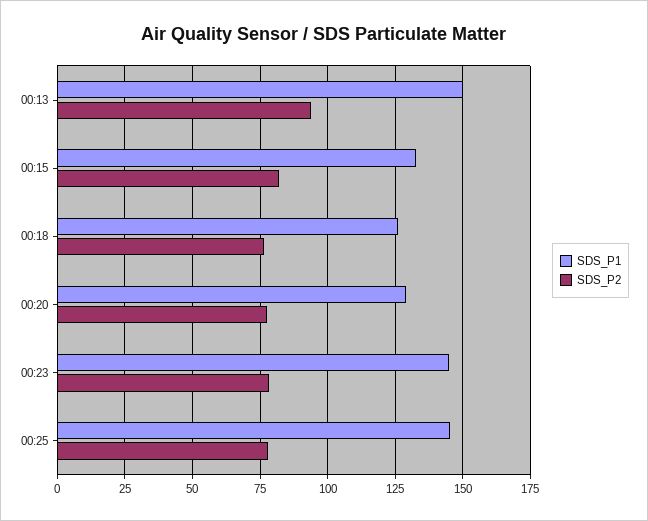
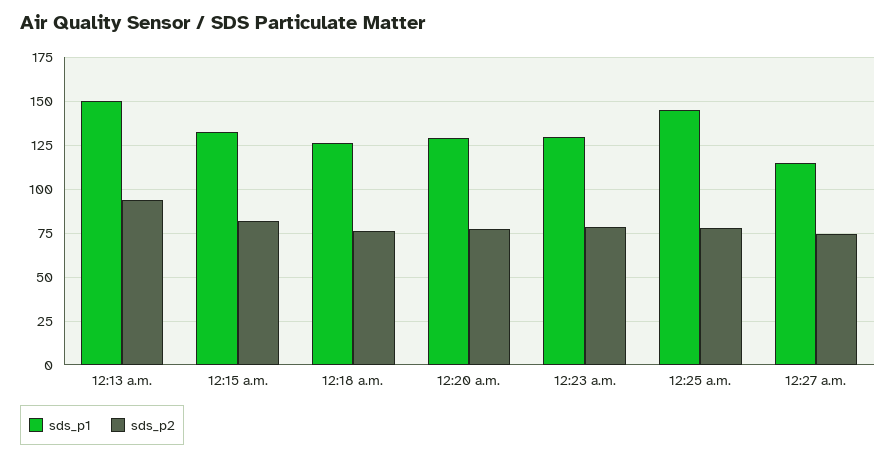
SDS_P1, 00:23: 145 -> 130
SDS_P1, 12:27 a.m.: none -> 115
SDS_P2, 12:27 a.m.: none -> 75

